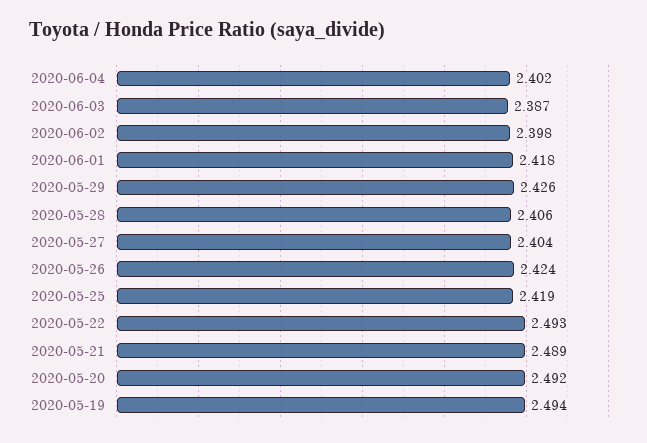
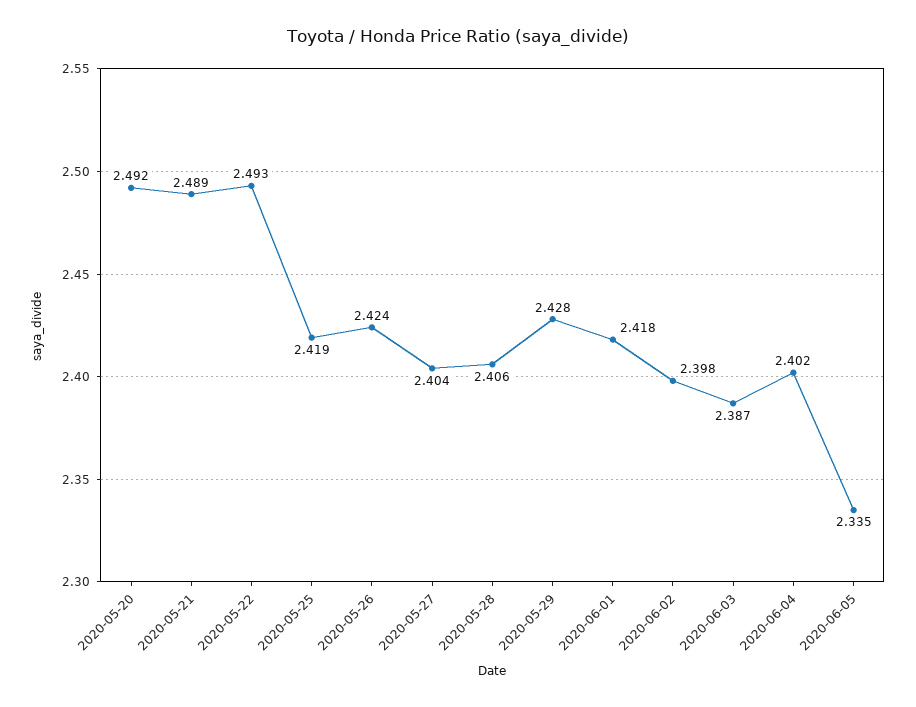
2020-05-29: 2.426 -> 2.428
2020-05-19: 2.494 -> none
2020-06-05: none -> 2.335

